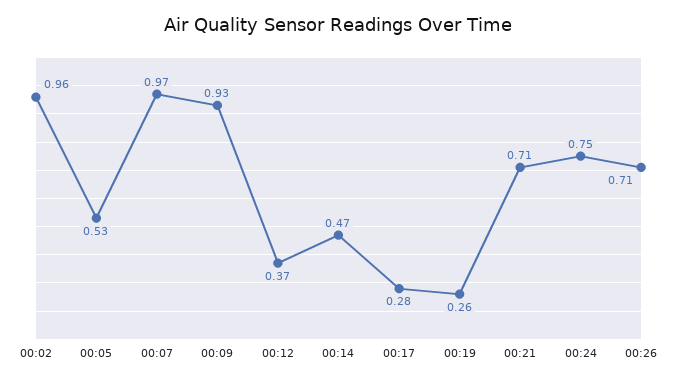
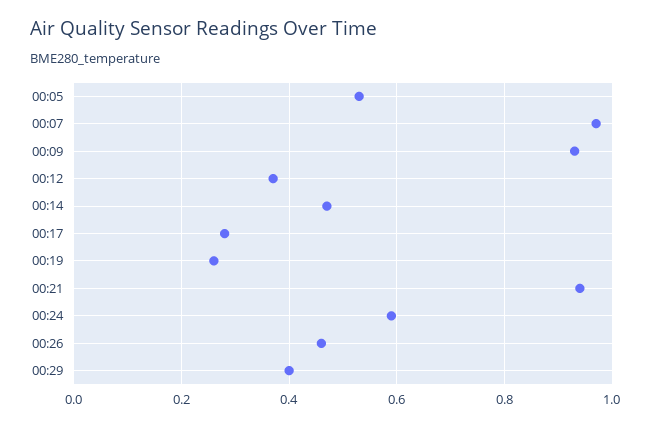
00:02: 0.96 -> none
00:21: 0.71 -> 0.95
00:24: 0.75 -> 0.6
00:26: 0.71 -> 0.45
00:29: none -> 0.4

